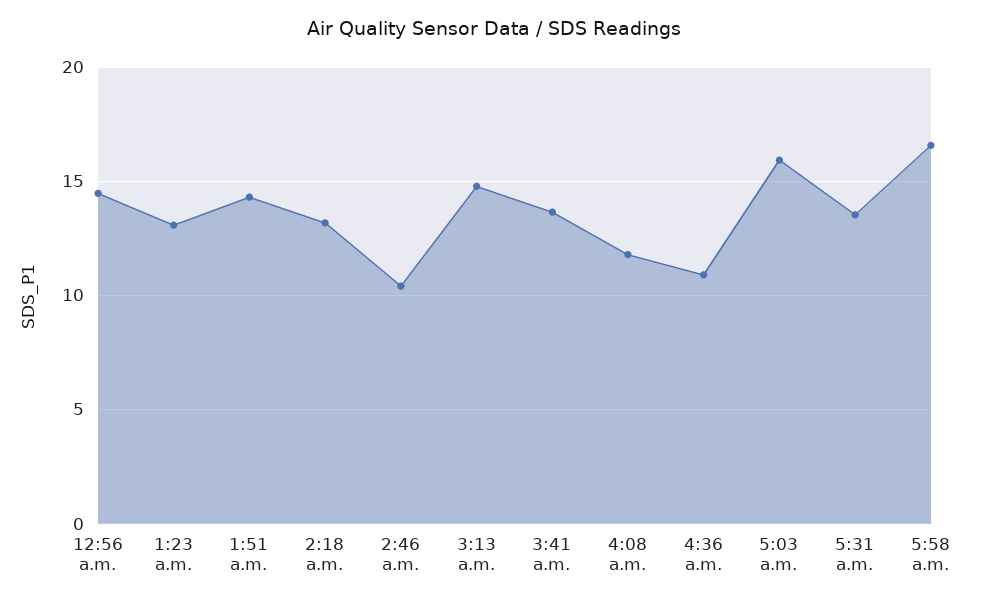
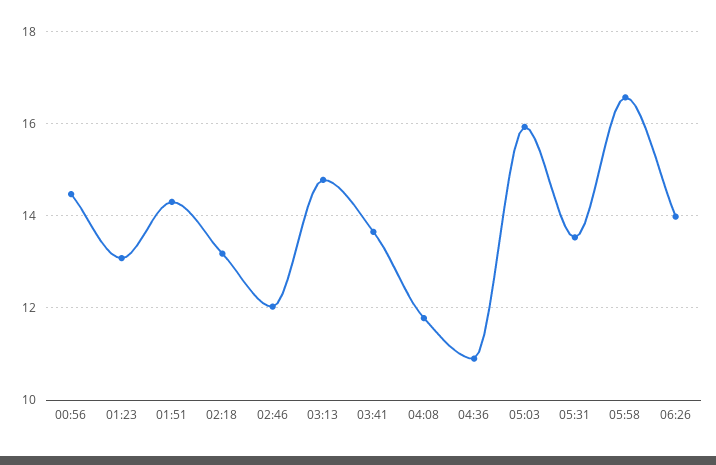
2:46 a.m.: 10.5 -> 12
06:26: none -> 14

